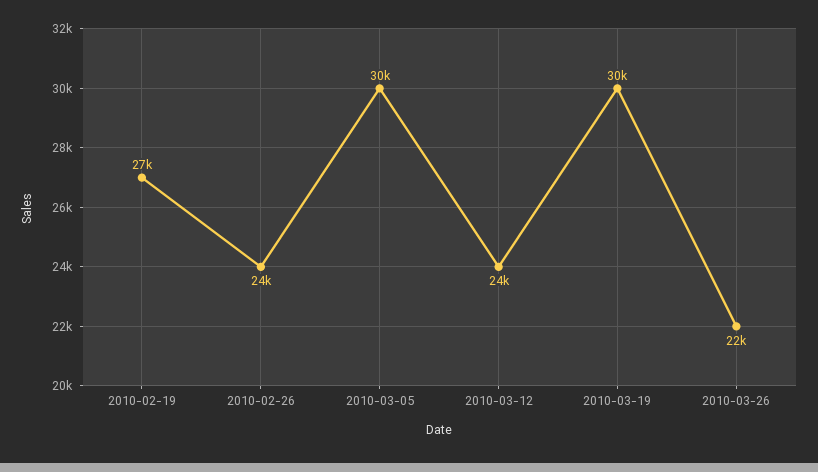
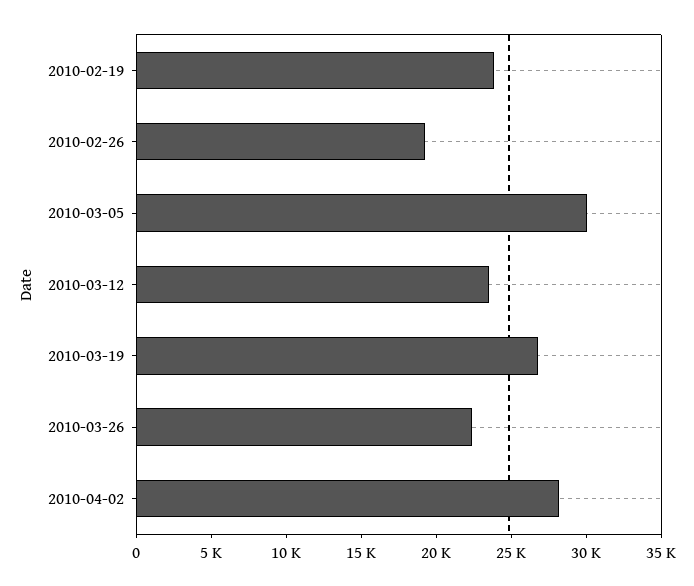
2010-02-19: 27000 -> 24000
2010-02-26: 24000 -> 19000
2010-03-19: 30000 -> 27000
2010-04-02: none -> 28000

